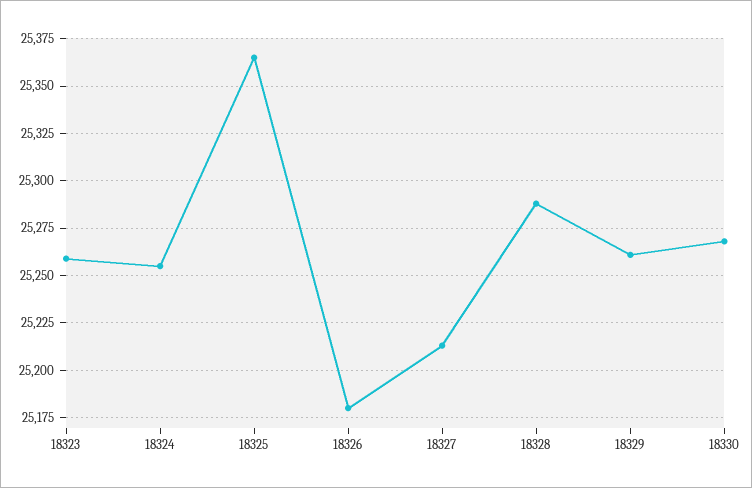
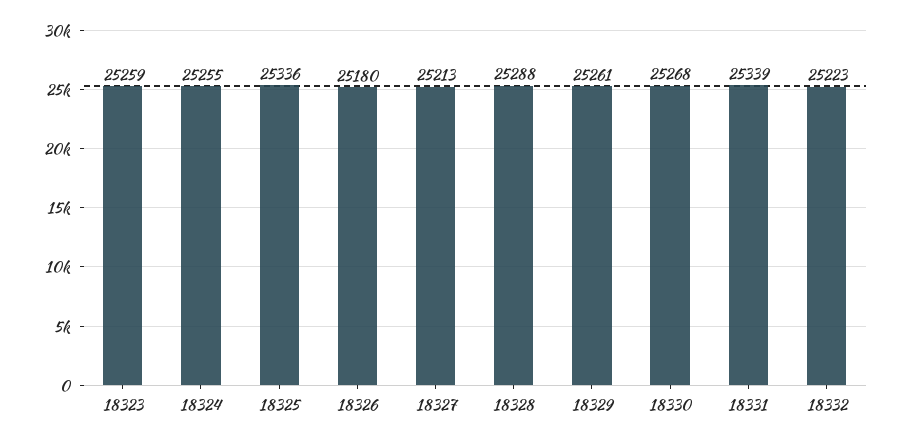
18325: 25365 -> 25336
18331: none -> 25339
18332: none -> 25223

